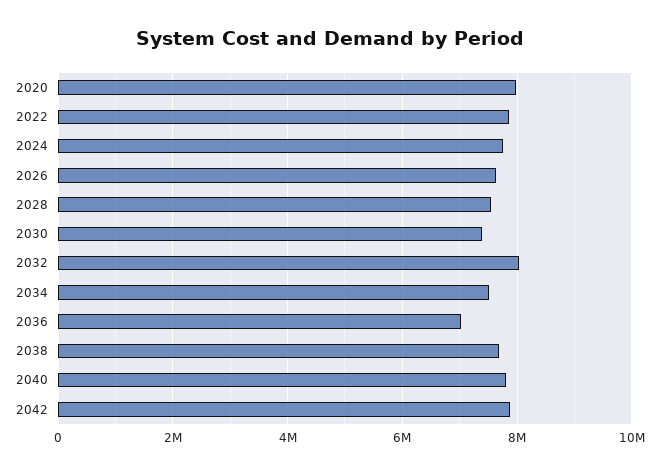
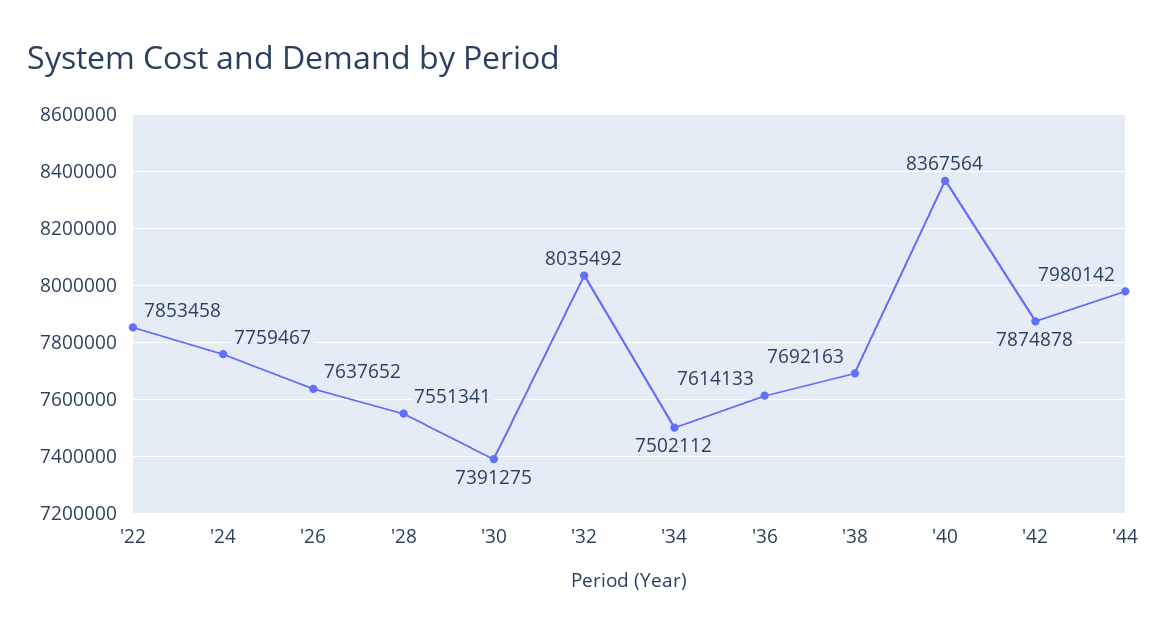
2020: 8000000 -> none
2036: 7000000 -> 7614133
2040: 7800000 -> 8367564
'44: none -> 7980142

